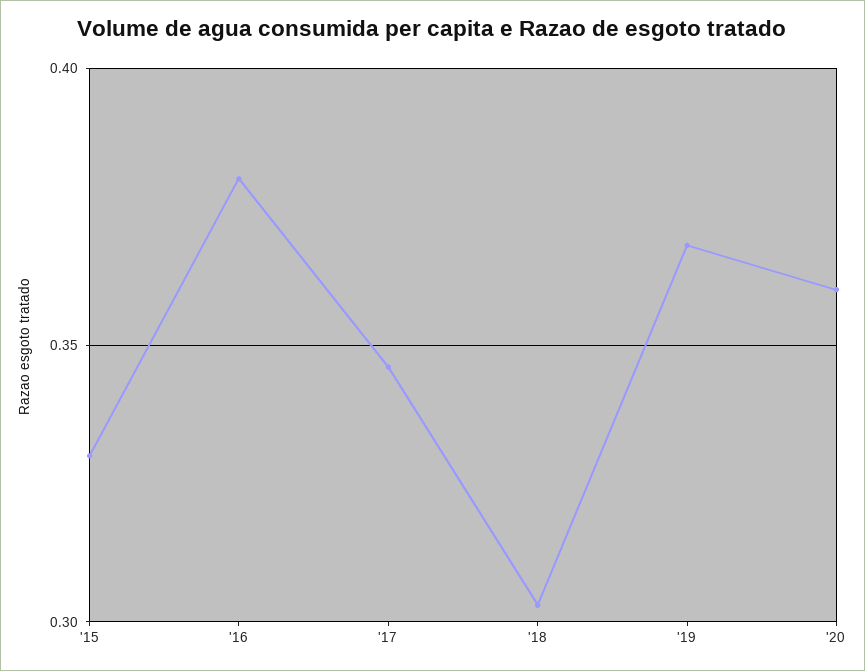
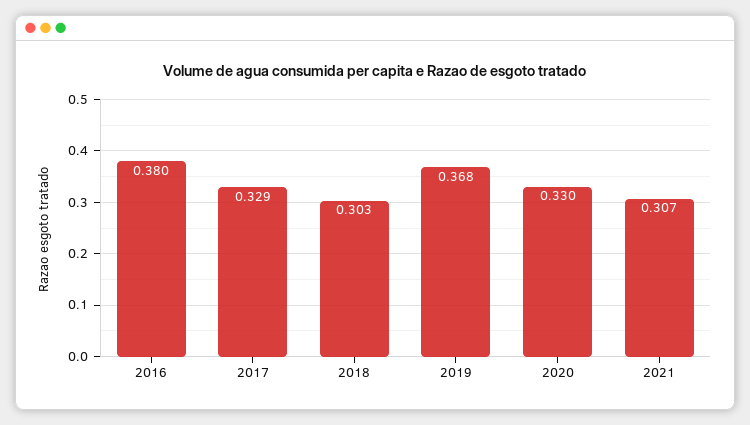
'15: 0.33 -> none
'17: 0.345 -> 0.329
'20: 0.36 -> 0.33
2021: none -> 0.307

